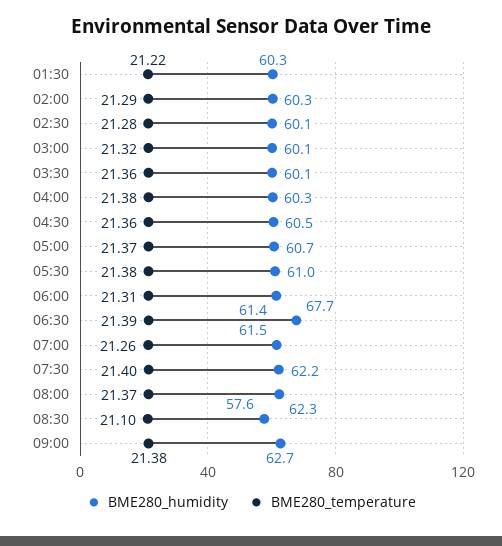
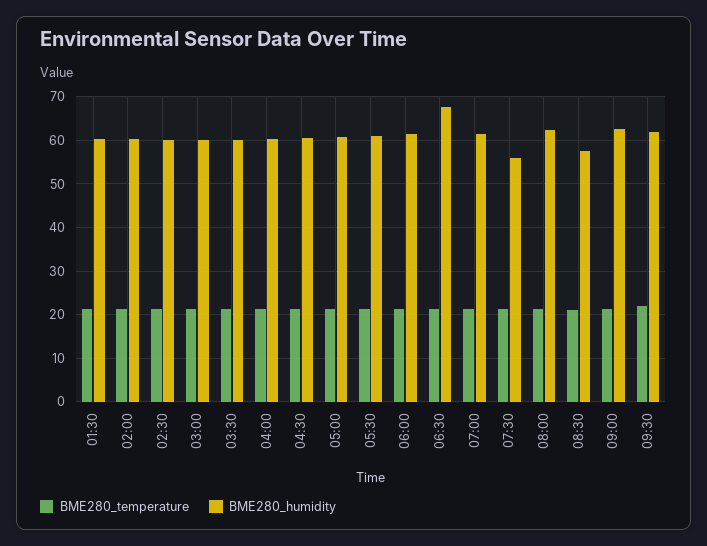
BME280_humidity, 07:30: 62.2 -> 56
BME280_temperature, 09:30: none -> 22
BME280_humidity, 09:30: none -> 62

